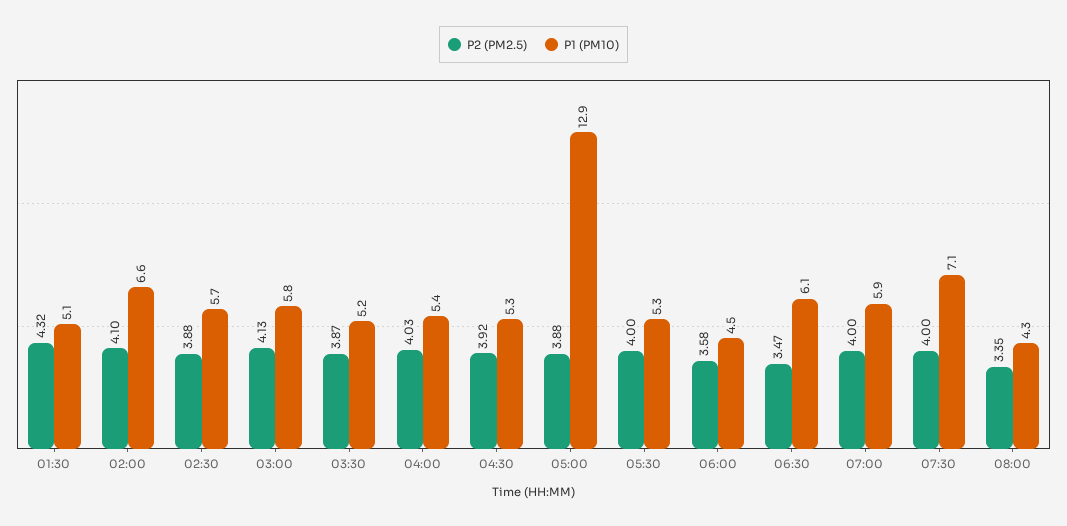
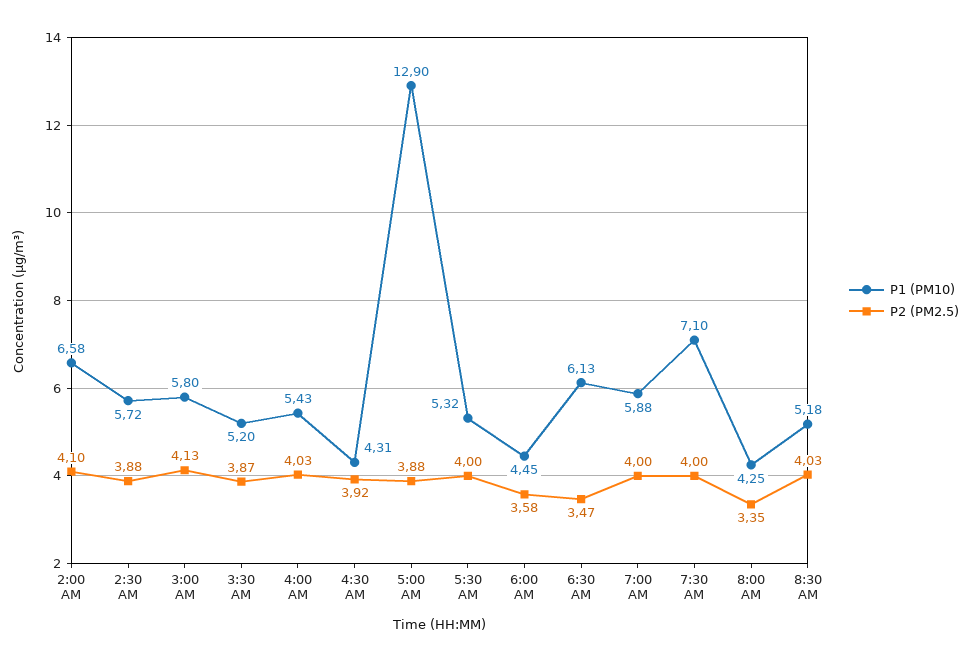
P2 (PM2.5), 01:30: 4.32 -> none
P1 (PM10), 01:30: 5.1 -> none
P1 (PM10), 04:30: 5.3 -> 4.31
P1 (PM10), 8:30 AM: none -> 5.18
P2 (PM2.5), 8:30 AM: none -> 4.03

